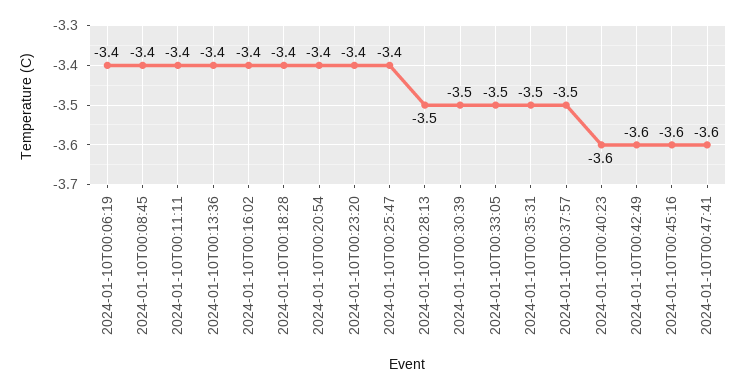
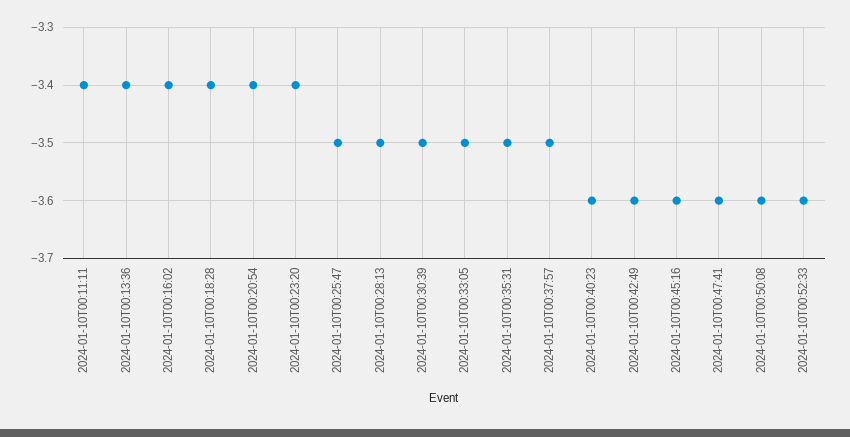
2024-01-10T00:06:19: -3.4 -> none
2024-01-10T00:08:45: -3.4 -> none
2024-01-10T00:25:47: -3.4 -> -3.5
2024-01-10T00:50:08: none -> -3.6
2024-01-10T00:52:33: none -> -3.6

